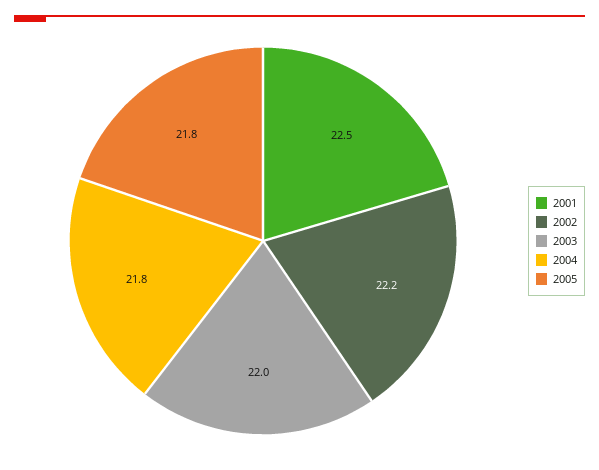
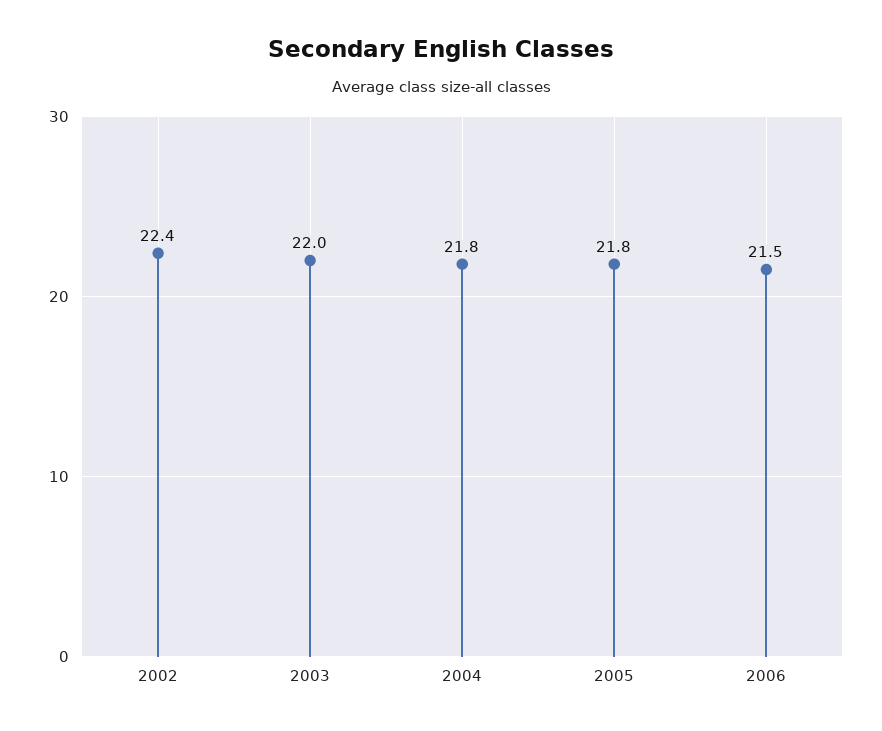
2001: 22.5 -> none
2002: 22.2 -> 22.4
2006: none -> 21.5

